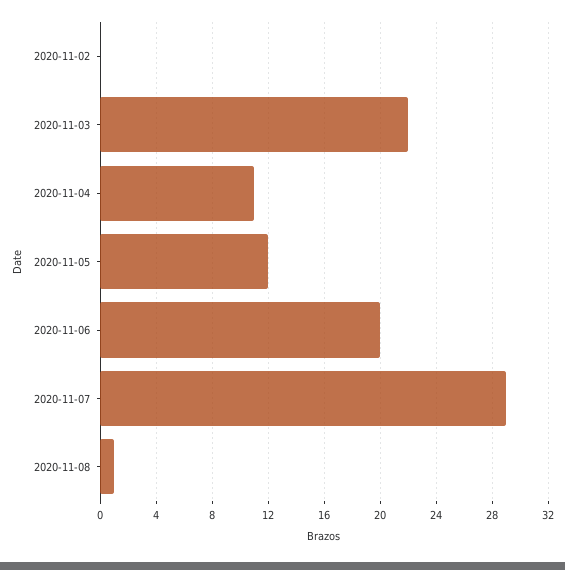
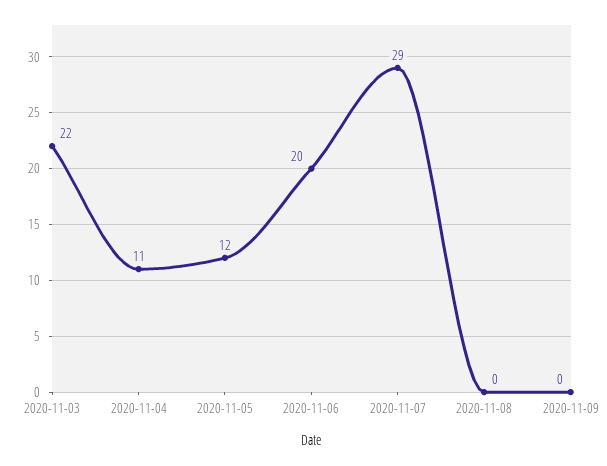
2020-11-02: 0 -> none
2020-11-08: 1 -> 0
2020-11-09: none -> 0

